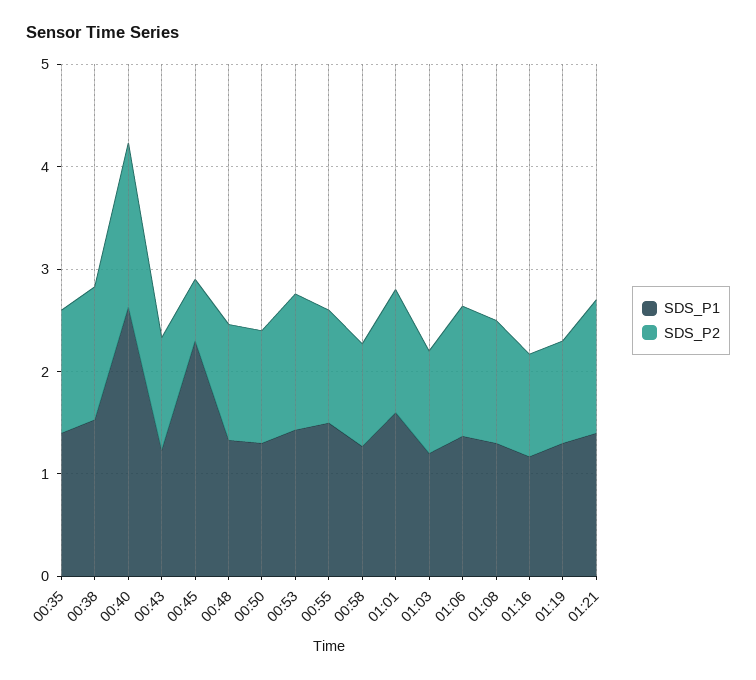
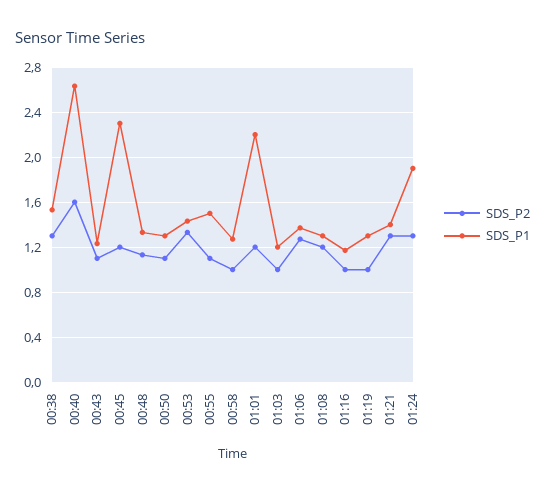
SDS_P1, 00:35: 1.4 -> none
SDS_P2, 00:35: 1.2 -> none
SDS_P2, 00:45: 0.6 -> 1.2
SDS_P1, 01:01: 1.6 -> 2.2
SDS_P2, 01:24: none -> 1.3
SDS_P1, 01:24: none -> 1.9

